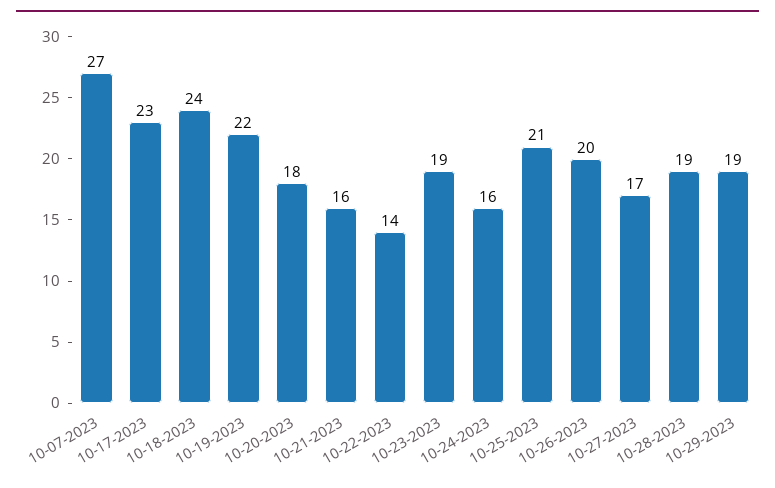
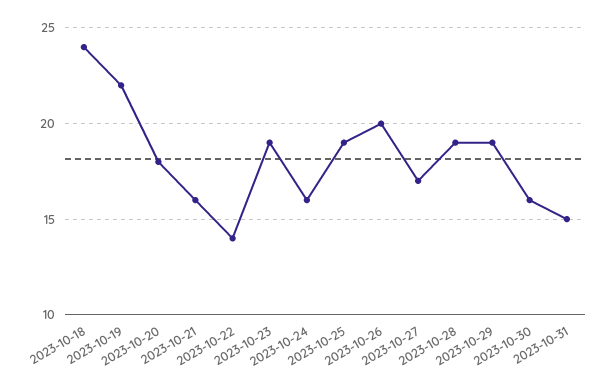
10-07-2023: 27 -> none
10-17-2023: 23 -> none
10-25-2023: 21 -> 19
2023-10-30: none -> 16
2023-10-31: none -> 15

